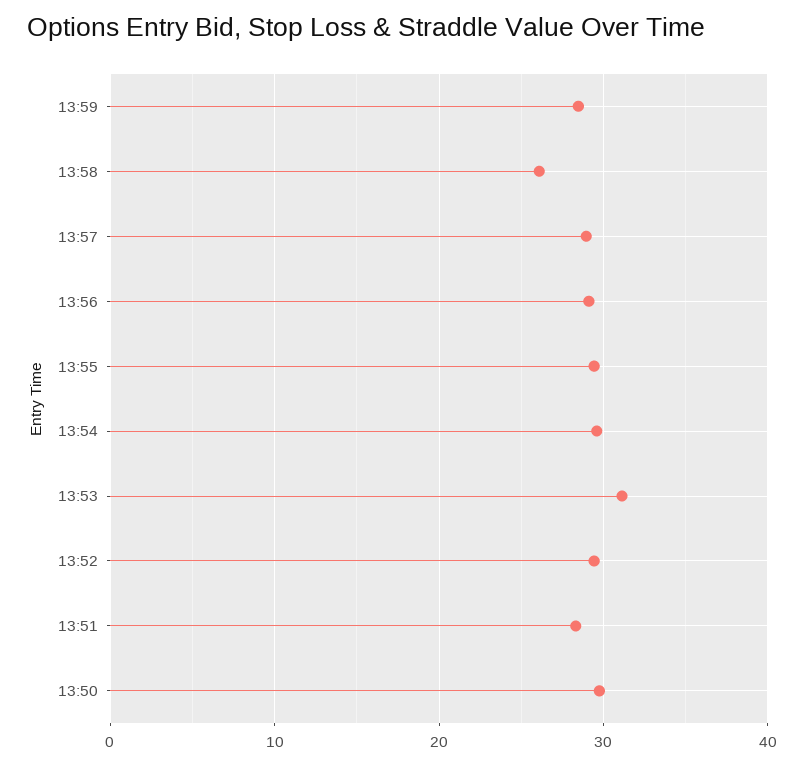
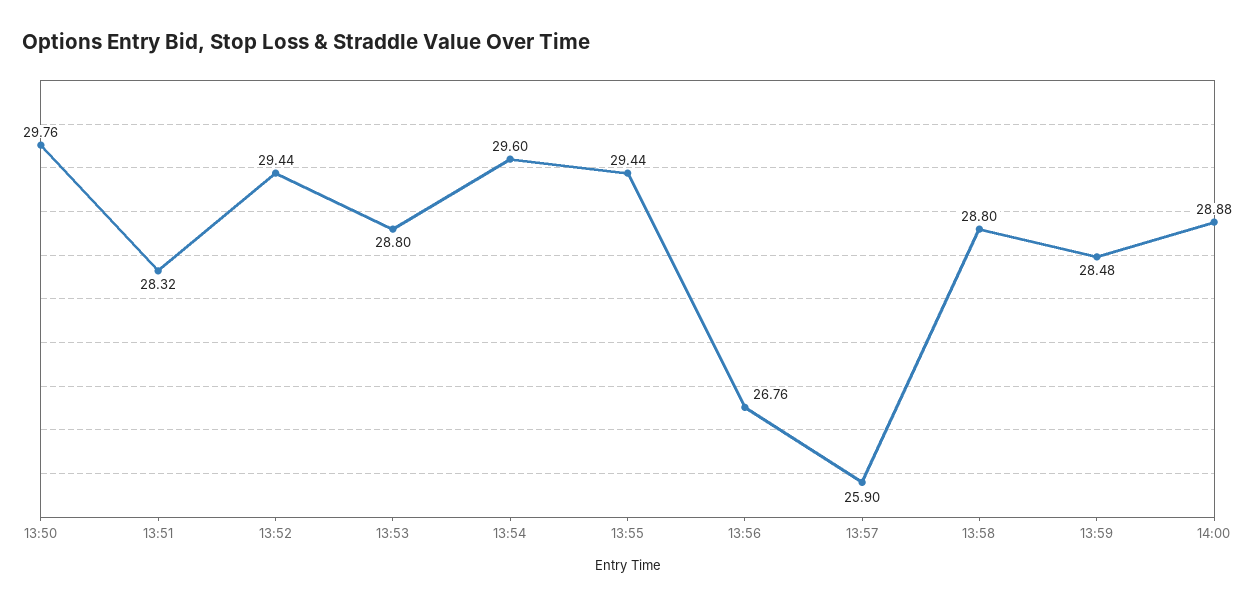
13:58: 26 -> 28.8
13:57: 29 -> 25.9
13:56: 29 -> 26.76
13:53: 31 -> 28.8
14:00: none -> 28.88

